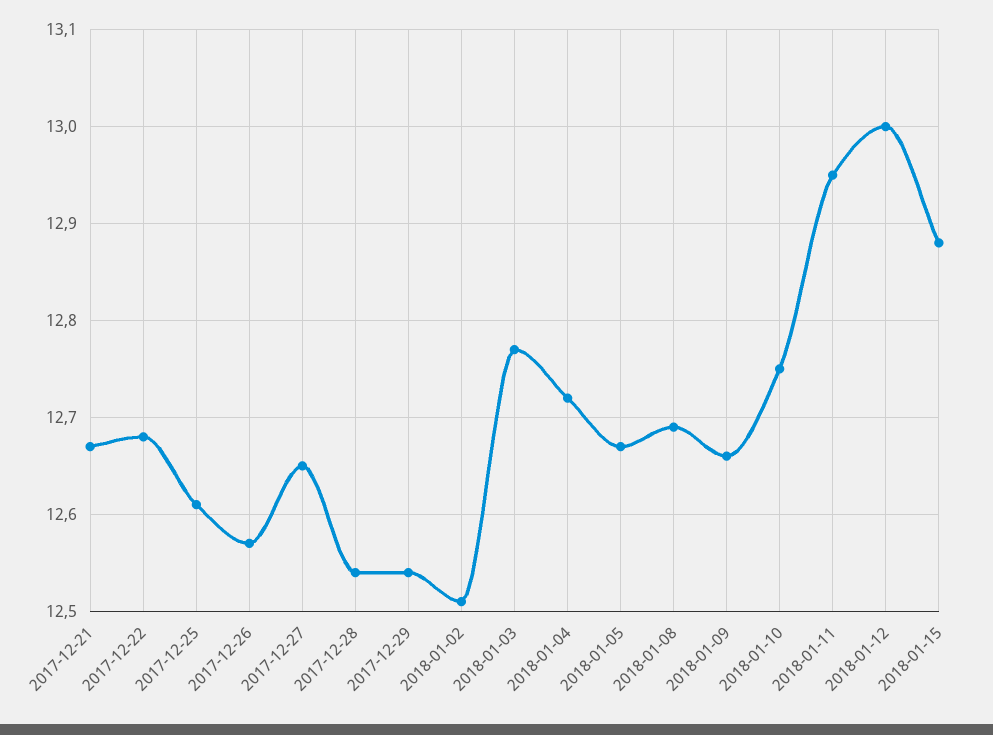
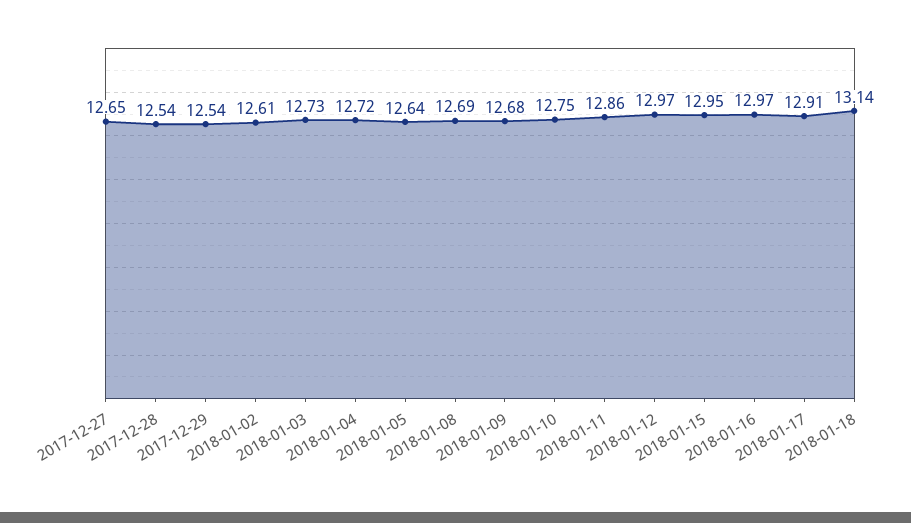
2017-12-21: 12.67 -> none
2017-12-22: 12.68 -> none
2017-12-25: 12.61 -> none
2017-12-26: 12.57 -> none
2018-01-02: 12.51 -> 12.61
2018-01-03: 12.77 -> 12.73
2018-01-05: 12.67 -> 12.64
2018-01-09: 12.66 -> 12.68
2018-01-11: 12.95 -> 12.86
2018-01-12: 13 -> 12.97
2018-01-15: 12.88 -> 12.95
2018-01-16: none -> 12.97
2018-01-17: none -> 12.91
2018-01-18: none -> 13.14

